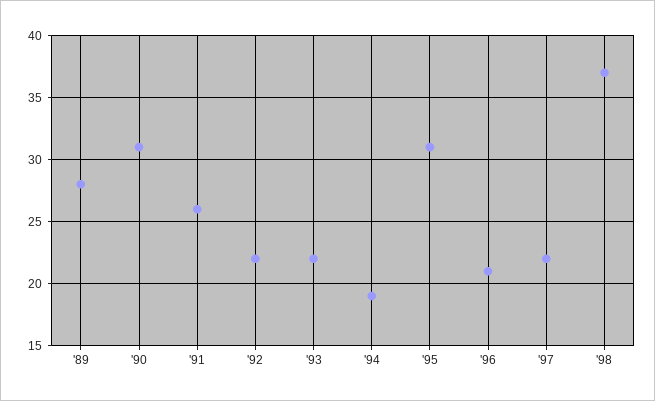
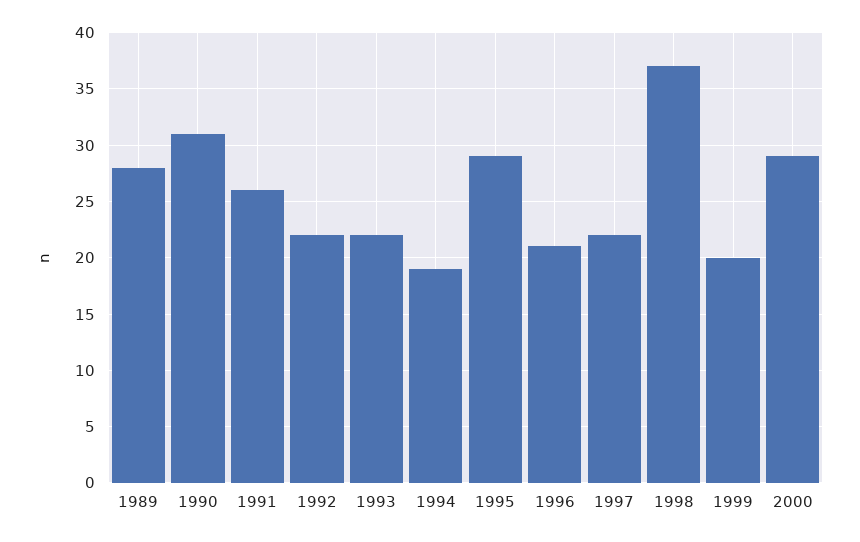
'95: 31 -> 29
1999: none -> 20
2000: none -> 29

